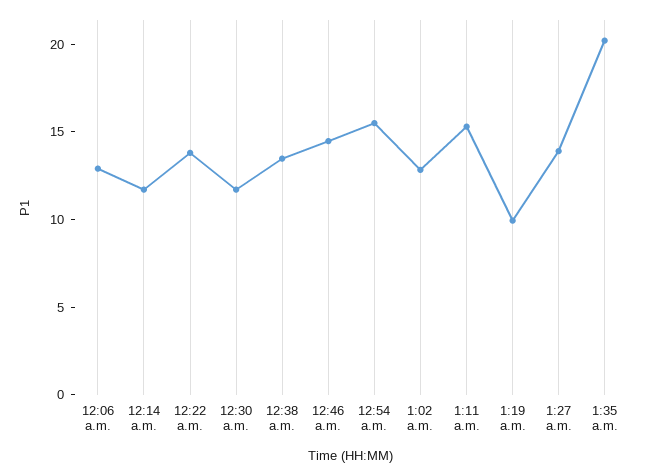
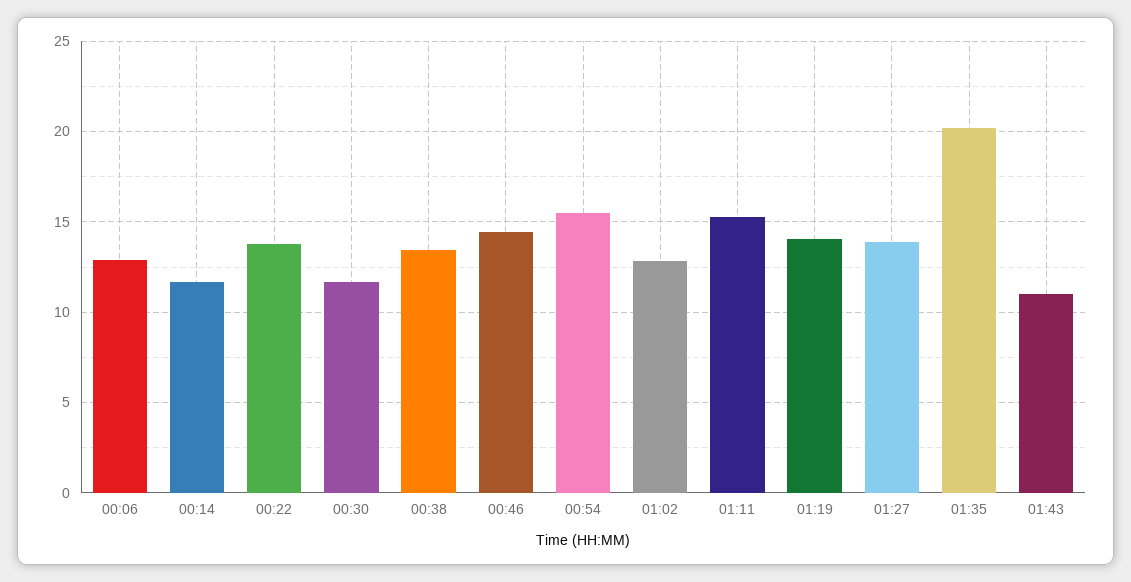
1:19 a.m.: 10 -> 14
01:43: none -> 11

